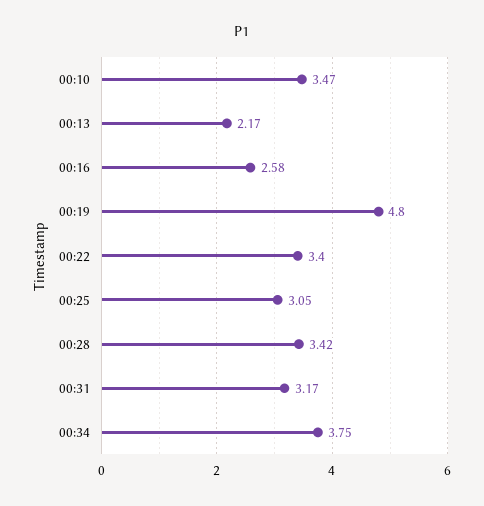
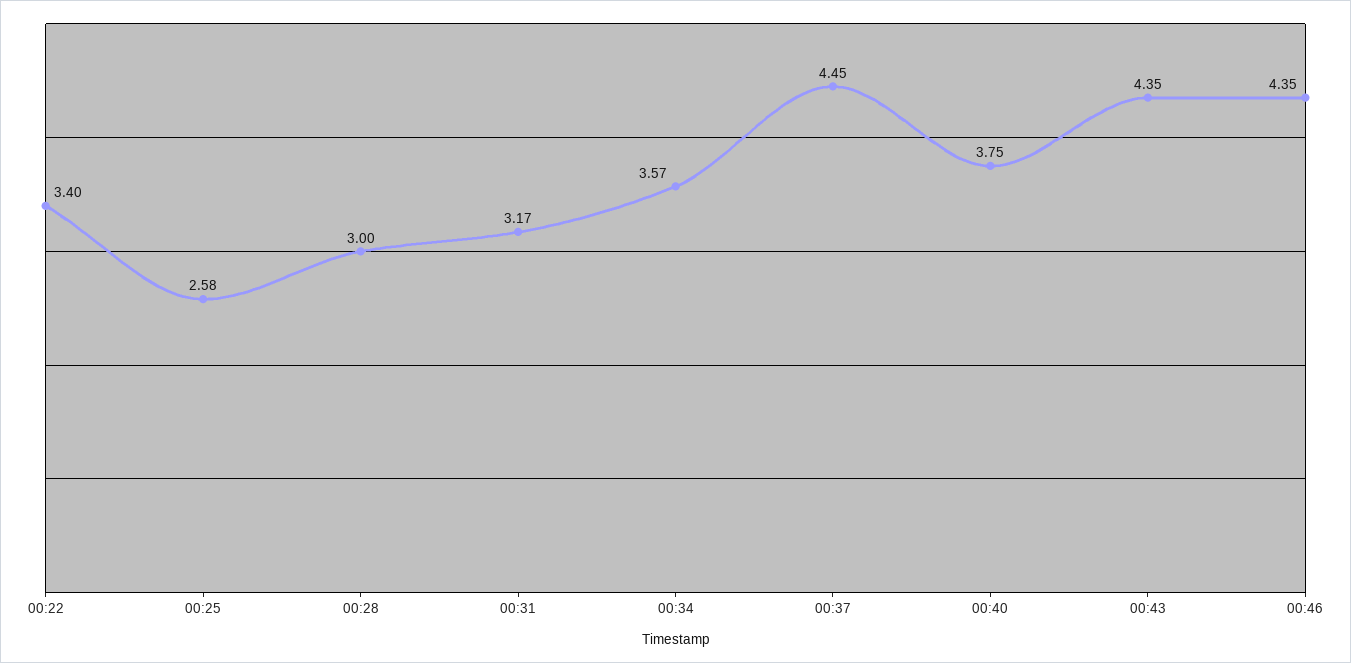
00:10: 3.47 -> none
00:13: 2.17 -> none
00:16: 2.58 -> none
00:19: 4.8 -> none
00:25: 3.05 -> 2.58
00:28: 3.42 -> 3
00:34: 3.75 -> 3.57
00:37: none -> 4.45
00:40: none -> 3.75
00:43: none -> 4.35
00:46: none -> 4.35

